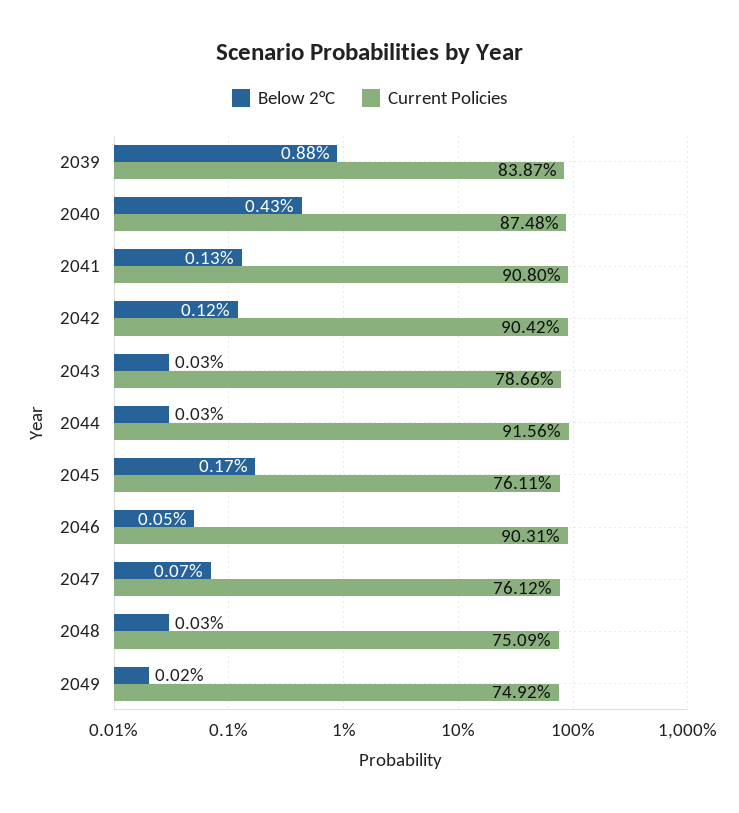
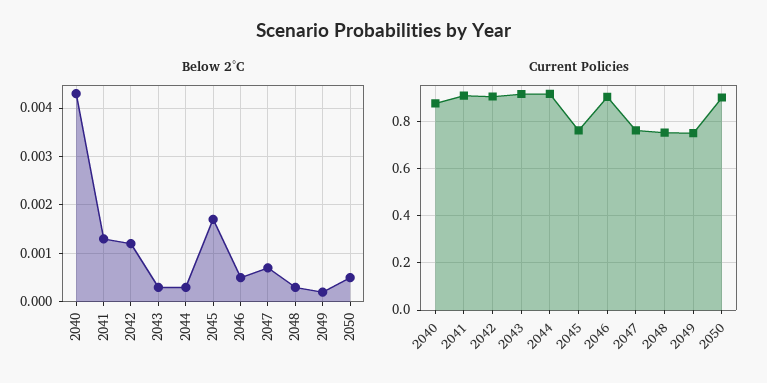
Below 2°C, 2039: 0.0088 -> none
Current Policies, 2039: 0.8387 -> none
Current Policies, 2043: 0.7866 -> 0.9
Below 2°C, 2050: none -> 0.0005
Current Policies, 2050: none -> 0.9

